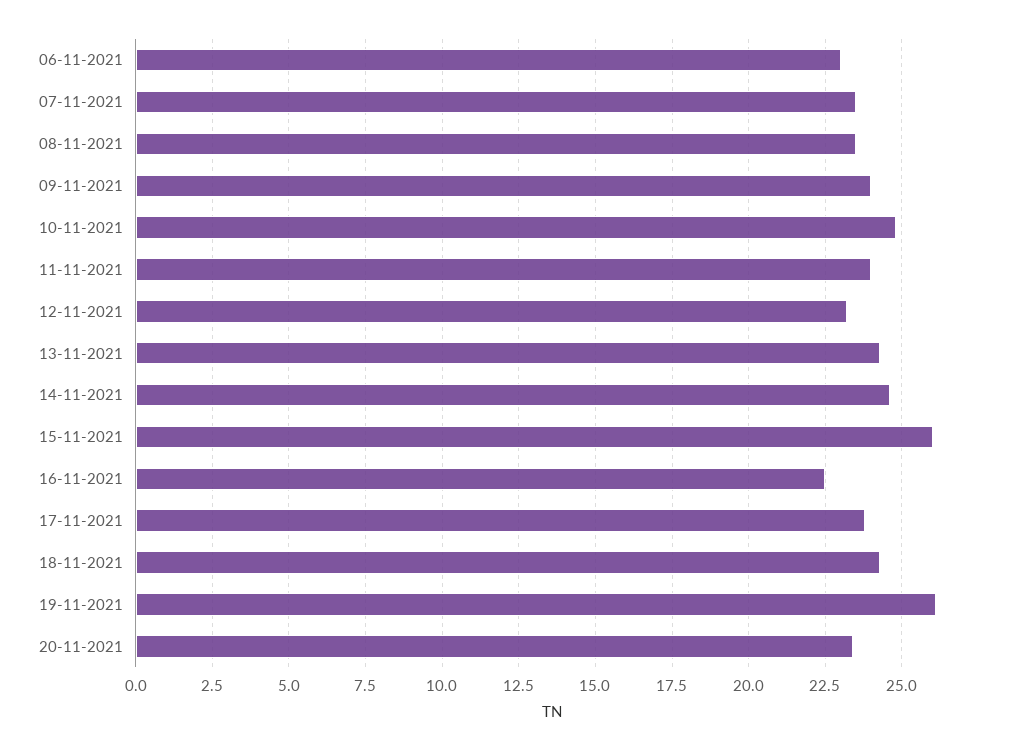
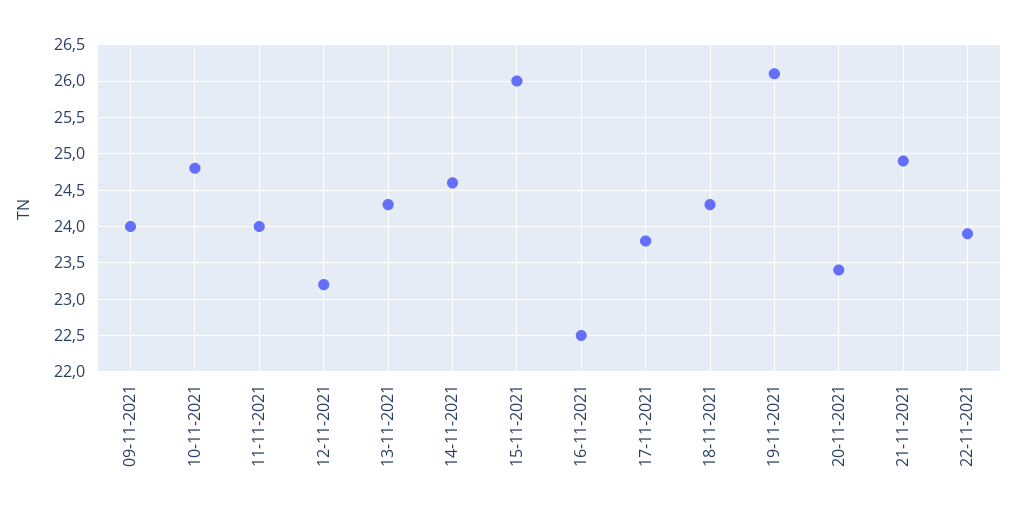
06-11-2021: 23 -> none
07-11-2021: 23.5 -> none
08-11-2021: 23.5 -> none
21-11-2021: none -> 24.9
22-11-2021: none -> 23.9

